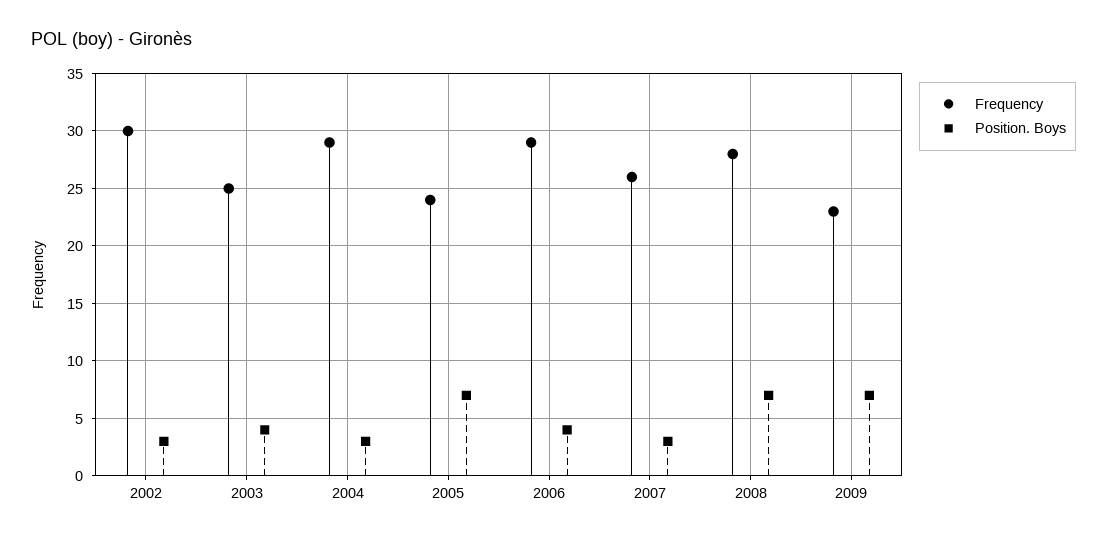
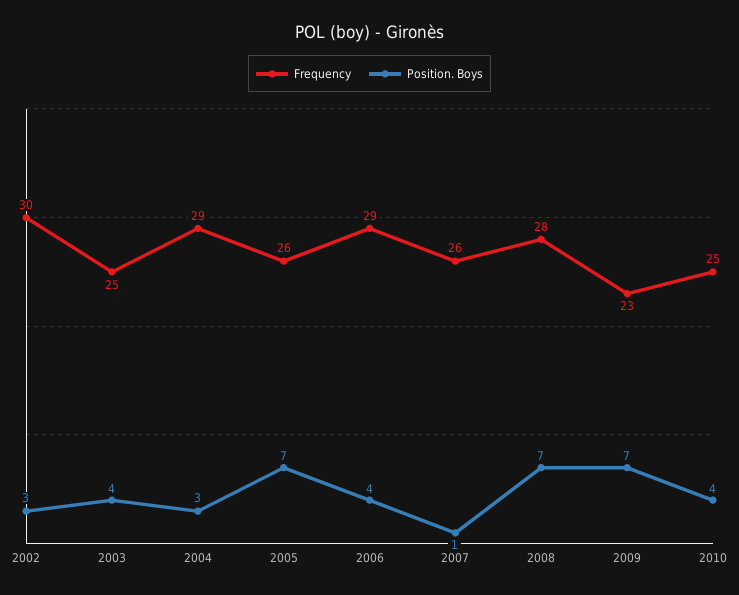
Frequency, 2005: 24 -> 26
Position. Boys, 2007: 3 -> 1
Frequency, 2010: none -> 25
Position. Boys, 2010: none -> 4

